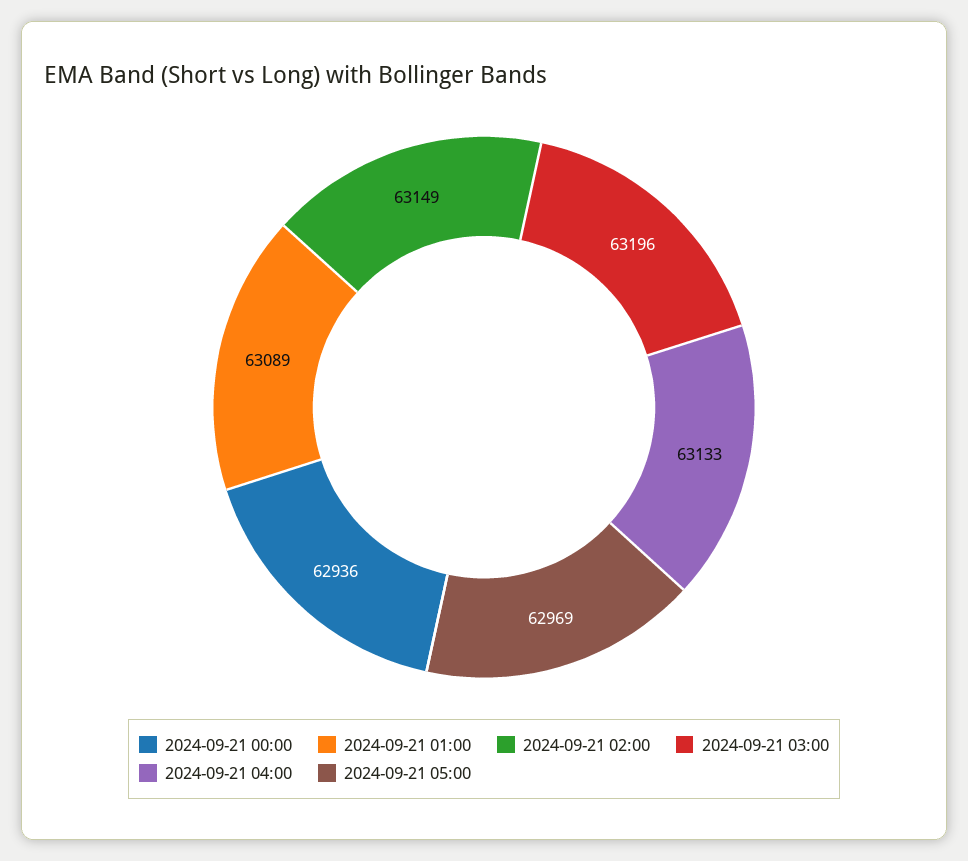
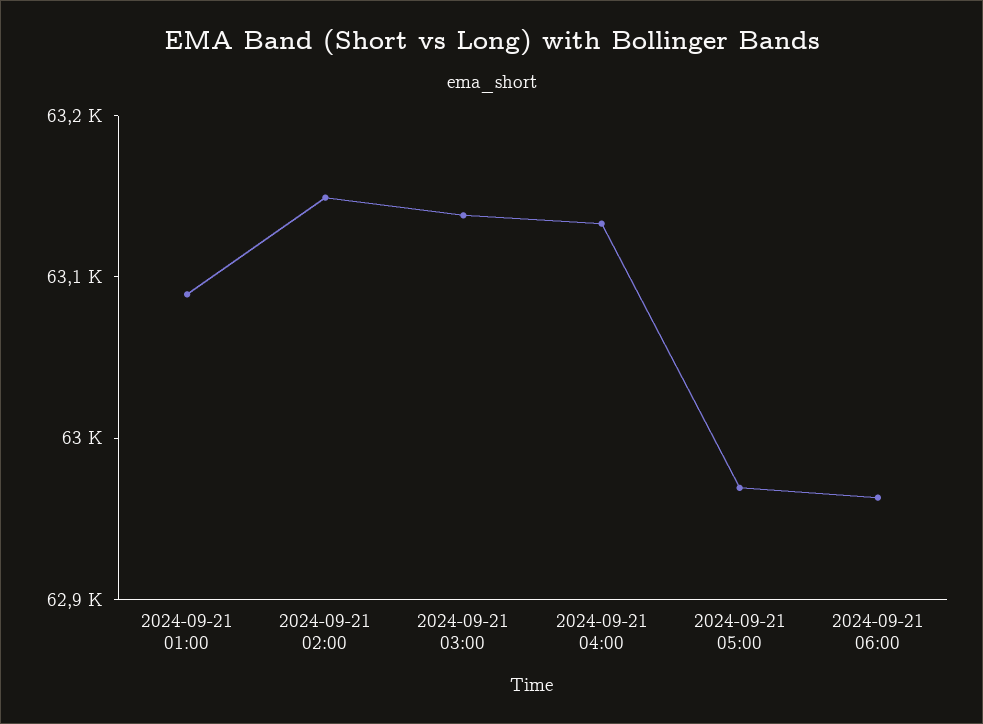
2024-09-21 00:00: 62936 -> none
2024-09-21 03:00: 63196 -> 63140
2024-09-21 06:00: none -> 62960

